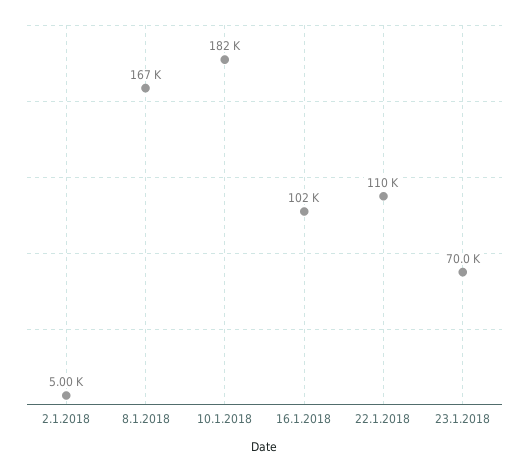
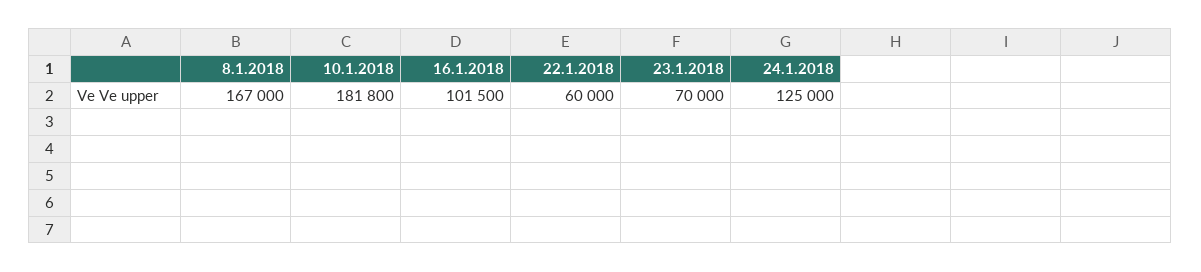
2.1.2018: 5000 -> none
22.1.2018: 110000 -> 60000
24.1.2018: none -> 125000

